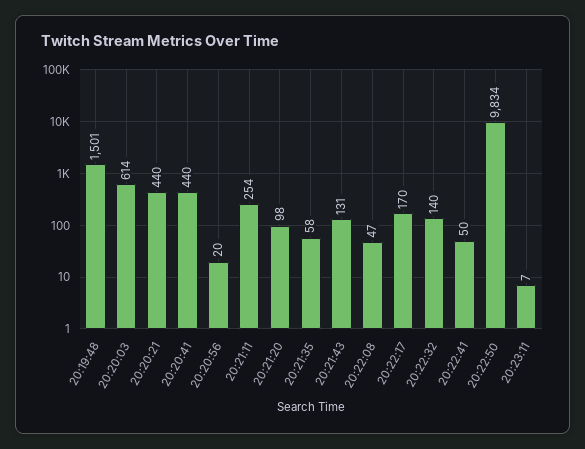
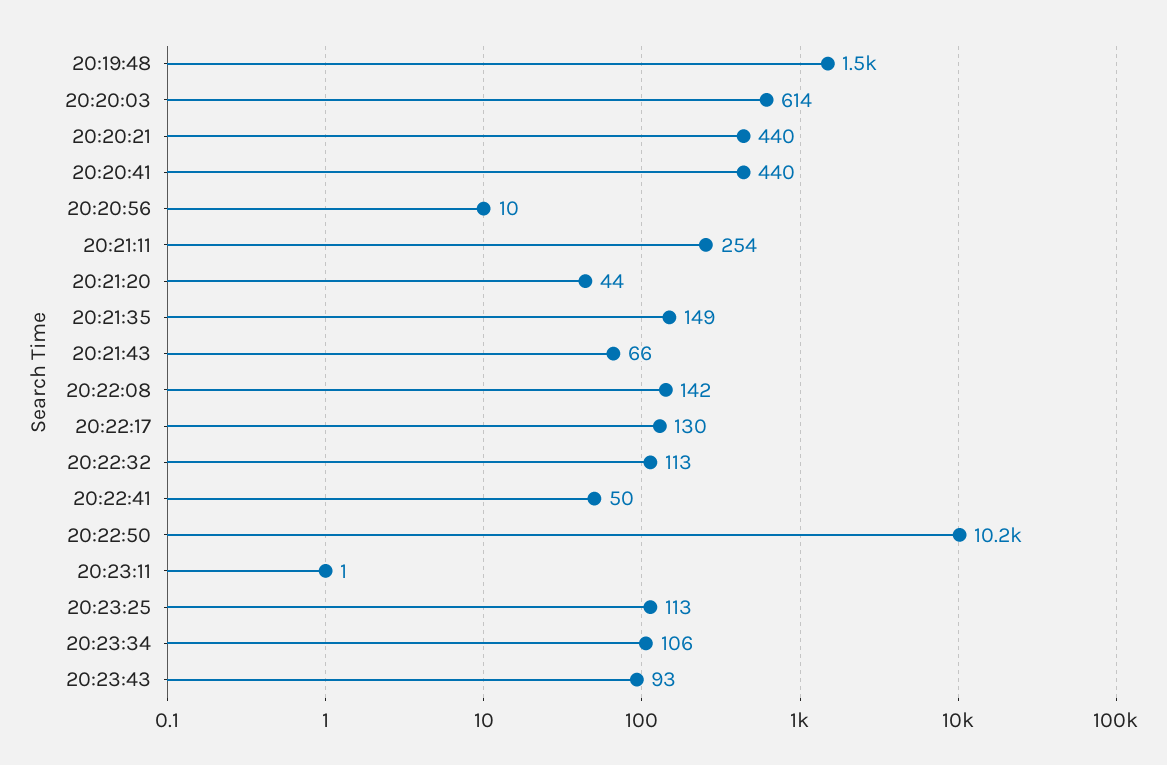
20:20:56: 20 -> 10
20:21:20: 98 -> 44
20:21:35: 58 -> 149
20:21:43: 131 -> 66
20:22:08: 47 -> 142
20:22:17: 170 -> 130
20:22:32: 140 -> 113
20:22:50: 9834 -> 10200
20:23:11: 7 -> 1
20:23:25: none -> 113
20:23:34: none -> 106
20:23:43: none -> 93

